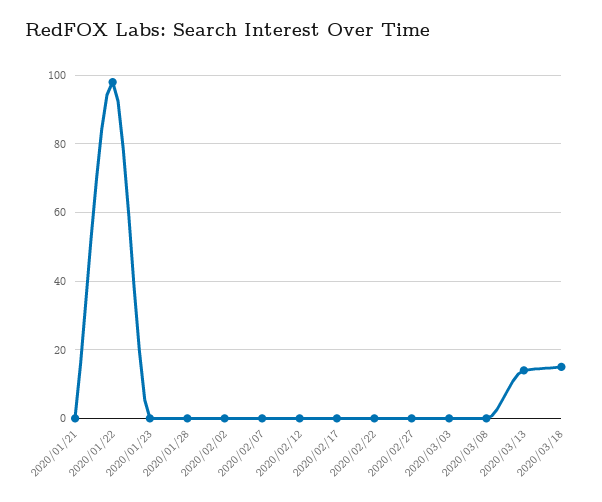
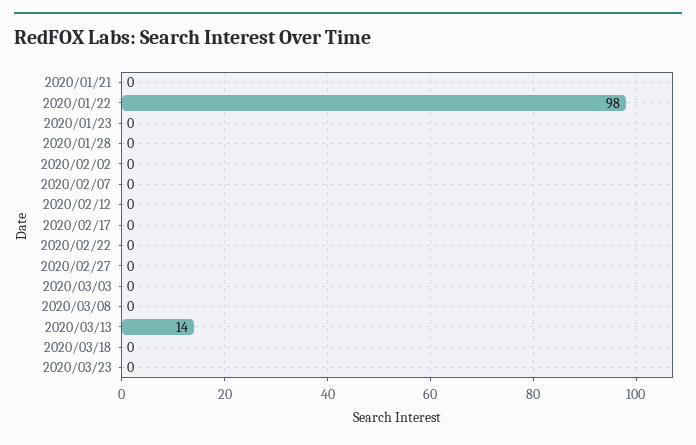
2020/03/18: 15 -> 0
2020/03/23: none -> 0

